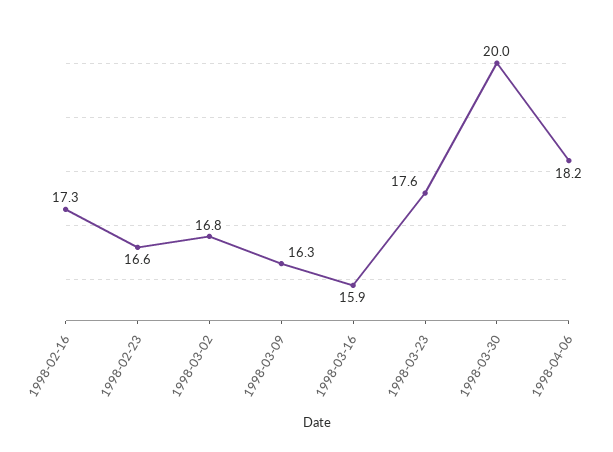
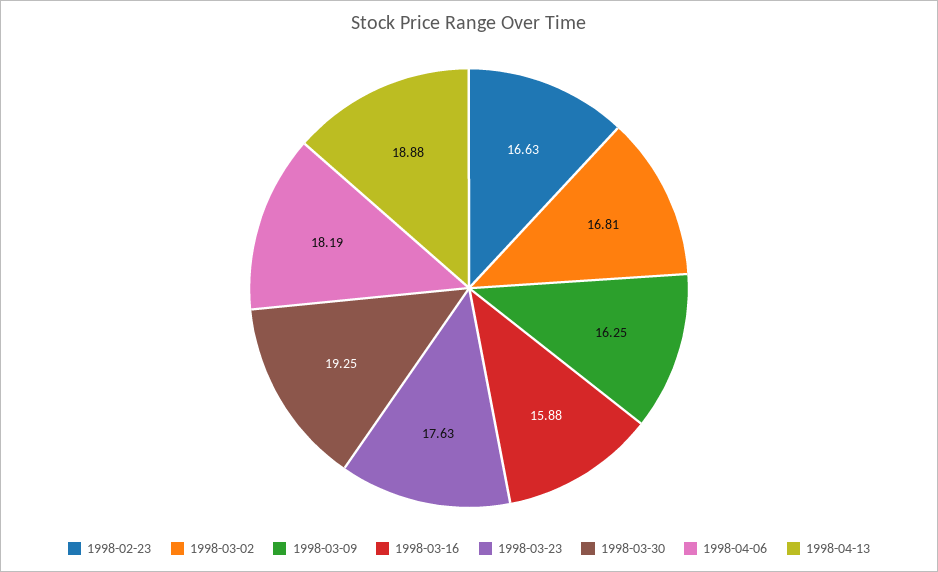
1998-02-16: 17.3 -> none
1998-03-30: 20 -> 19.25
1998-04-13: none -> 18.88

